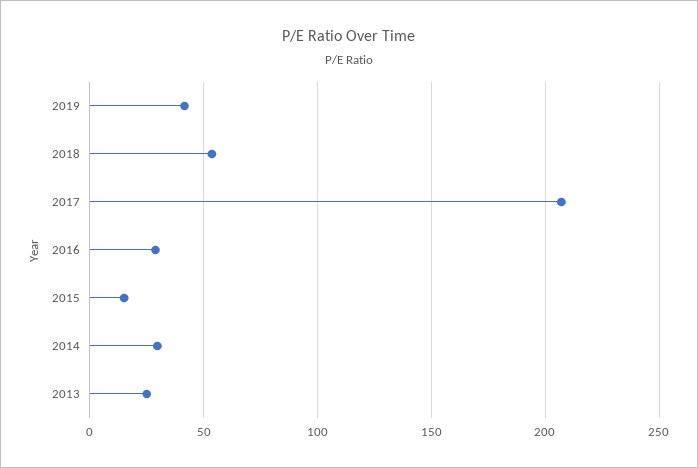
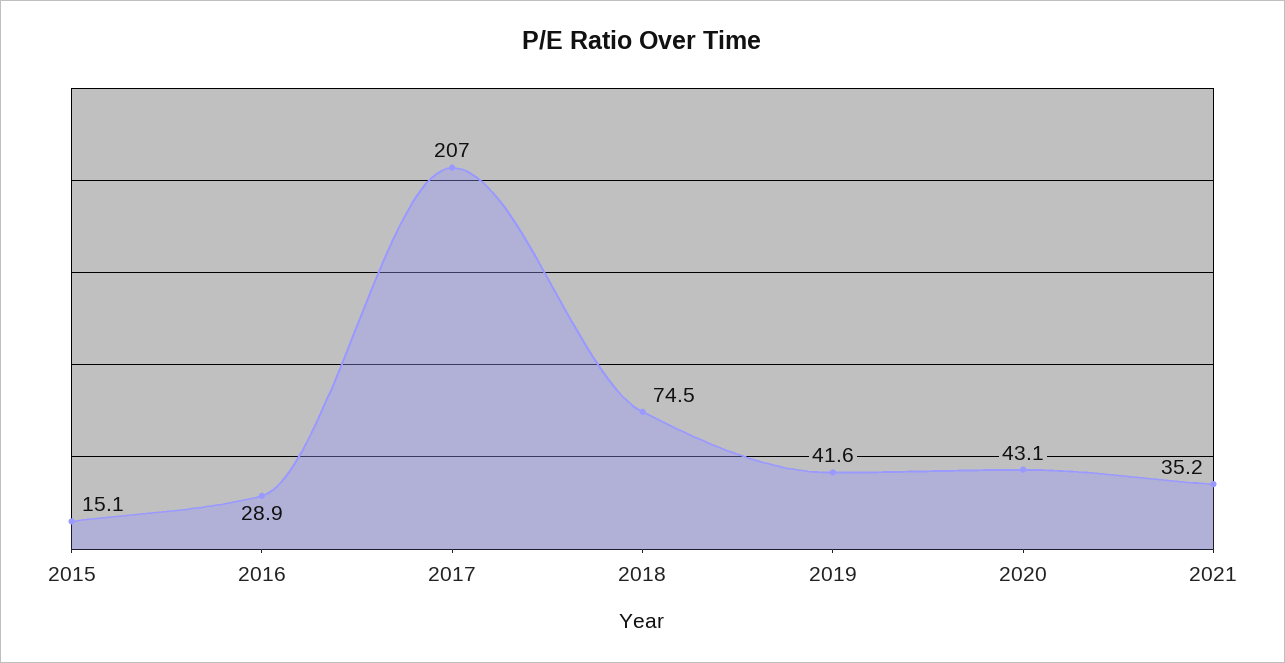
2018: 55 -> 74.5
2014: 30 -> none
2013: 25 -> none
2020: none -> 43.1
2021: none -> 35.2

